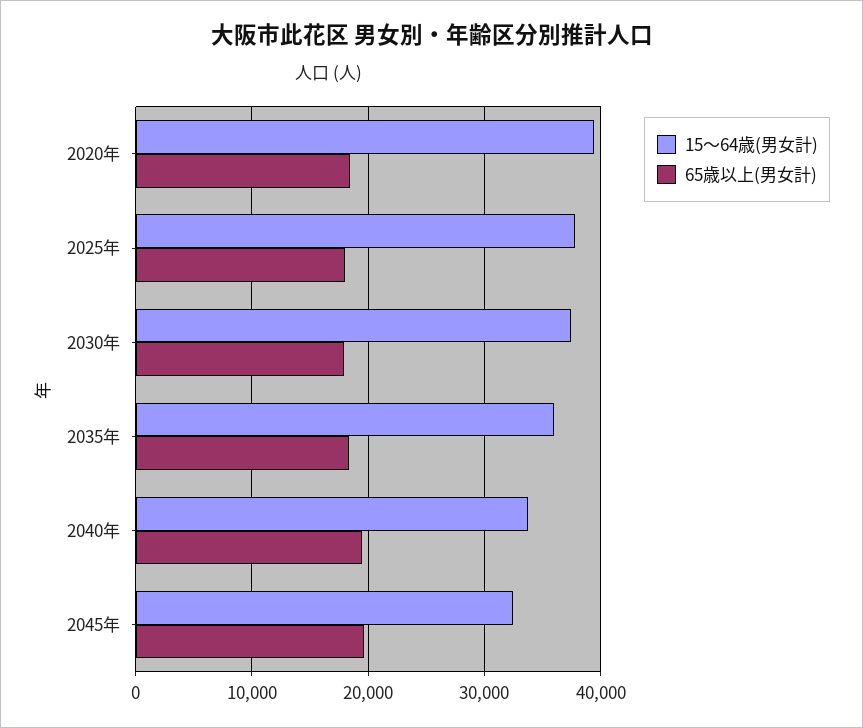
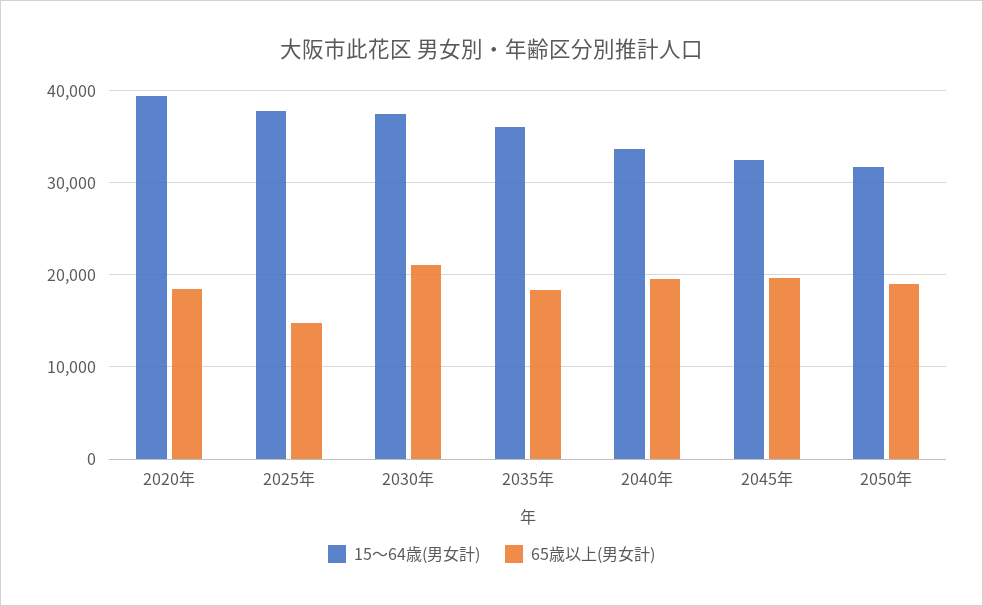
65歳以上(男女計), 2025年: 18000 -> 15000
65歳以上(男女計), 2030年: 18000 -> 21000
15～64歳(男女計), 2050年: none -> 32000
65歳以上(男女計), 2050年: none -> 19000

